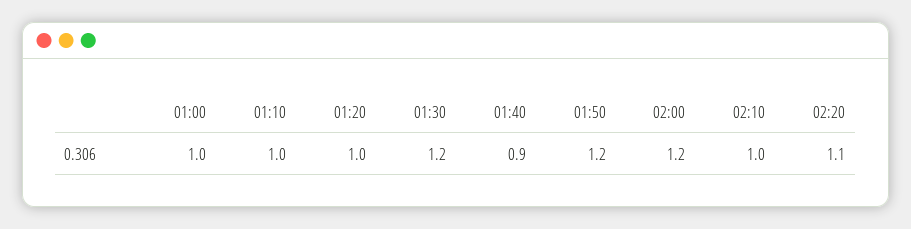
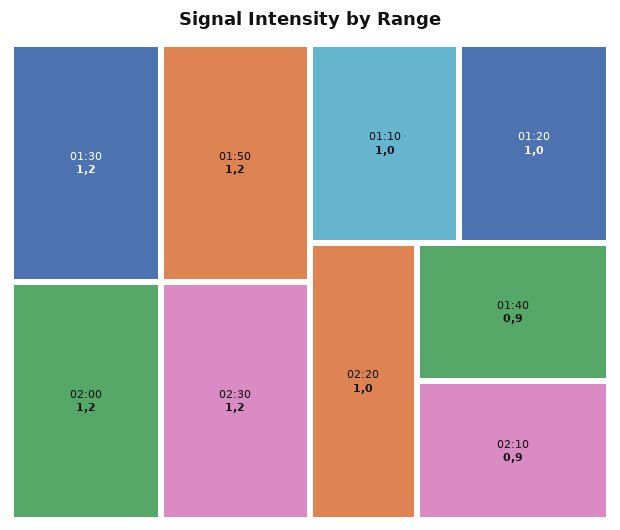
01:00: 1 -> none
02:10: 1 -> 0.9
02:20: 1.1 -> 1
02:30: none -> 1.2

